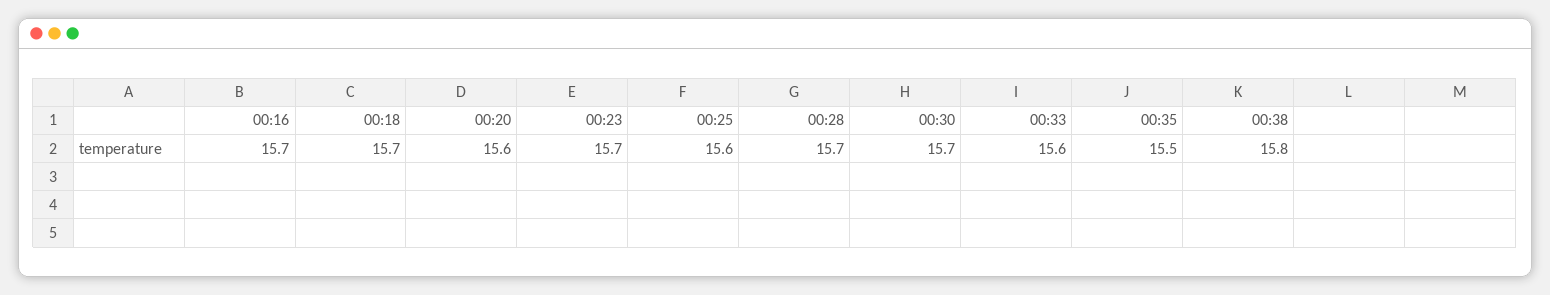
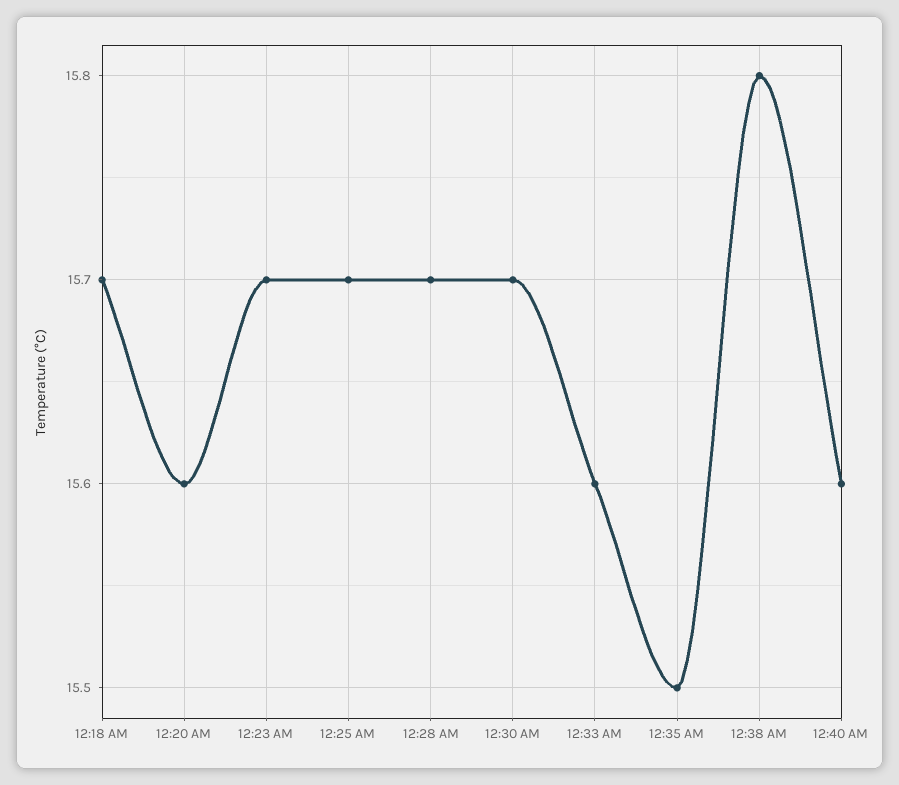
00:16: 15.7 -> none
00:25: 15.6 -> 15.7
12:40 AM: none -> 15.6

